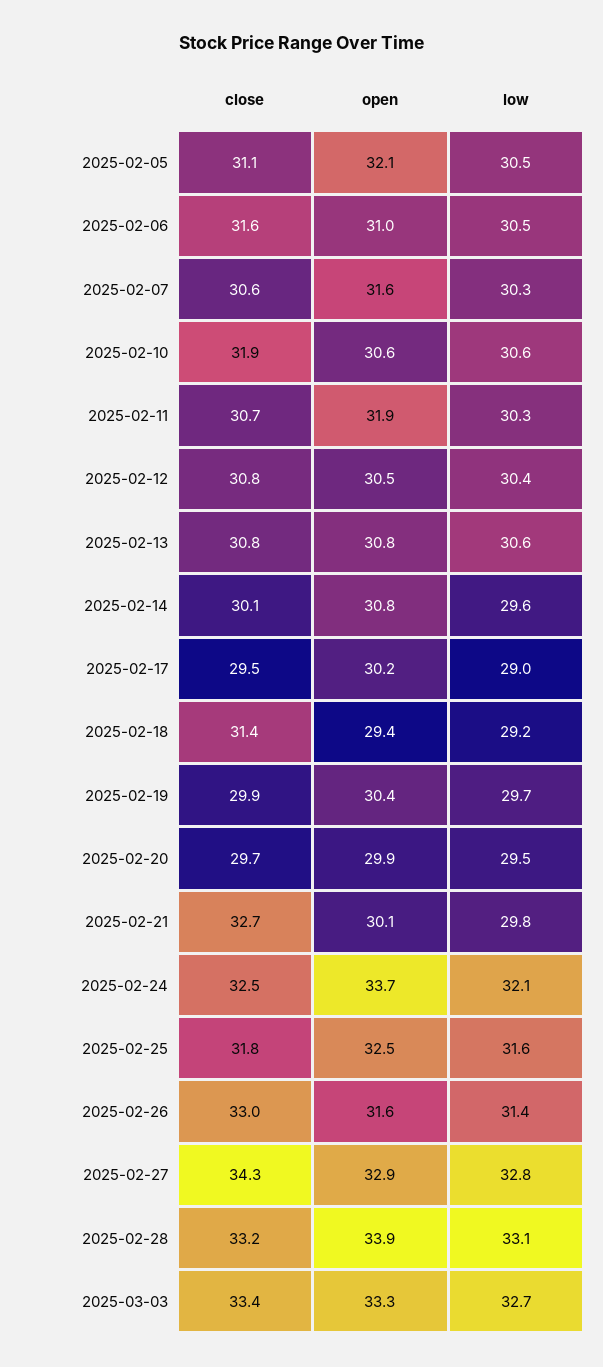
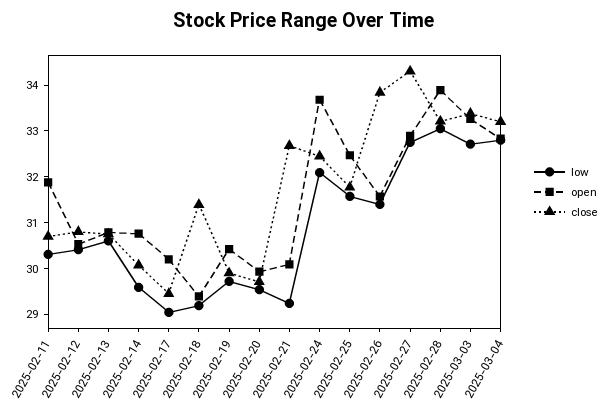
close, 2025-02-05: 31.1 -> none
open, 2025-02-05: 32.1 -> none
low, 2025-02-05: 30.5 -> none
close, 2025-02-06: 31.6 -> none
open, 2025-02-06: 31 -> none
low, 2025-02-06: 30.5 -> none
close, 2025-02-07: 30.6 -> none
open, 2025-02-07: 31.6 -> none
low, 2025-02-07: 30.3 -> none
close, 2025-02-10: 31.9 -> none
open, 2025-02-10: 30.6 -> none
low, 2025-02-10: 30.6 -> none
low, 2025-02-21: 29.8 -> 29.2
close, 2025-02-26: 33 -> 33.8
low, 2025-03-04: none -> 32.8
open, 2025-03-04: none -> 32.8
close, 2025-03-04: none -> 33.2

